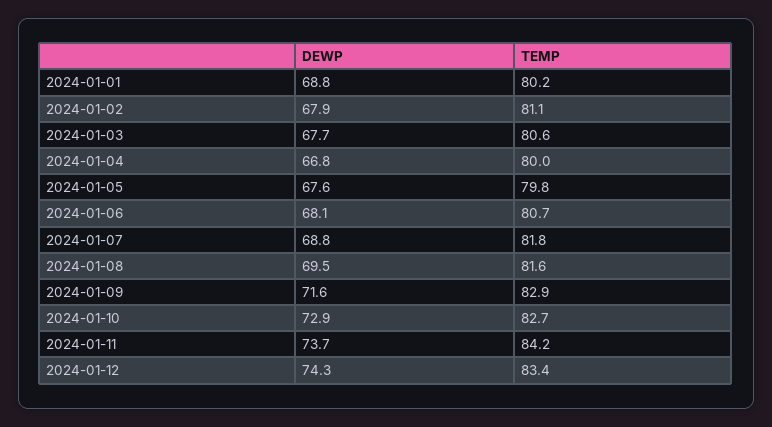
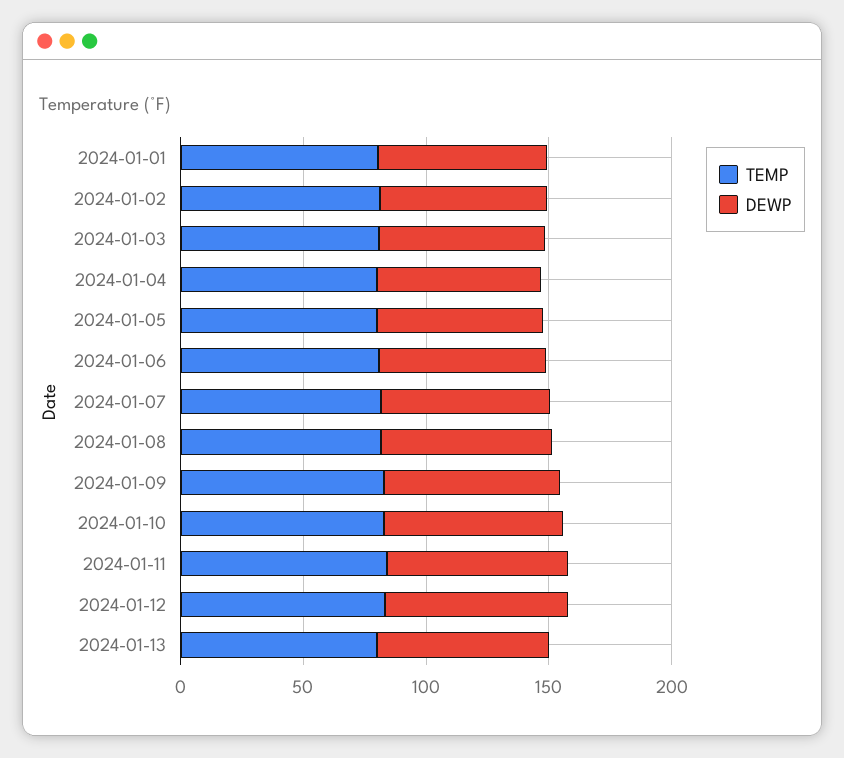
TEMP, 2024-01-13: none -> 80
DEWP, 2024-01-13: none -> 70

